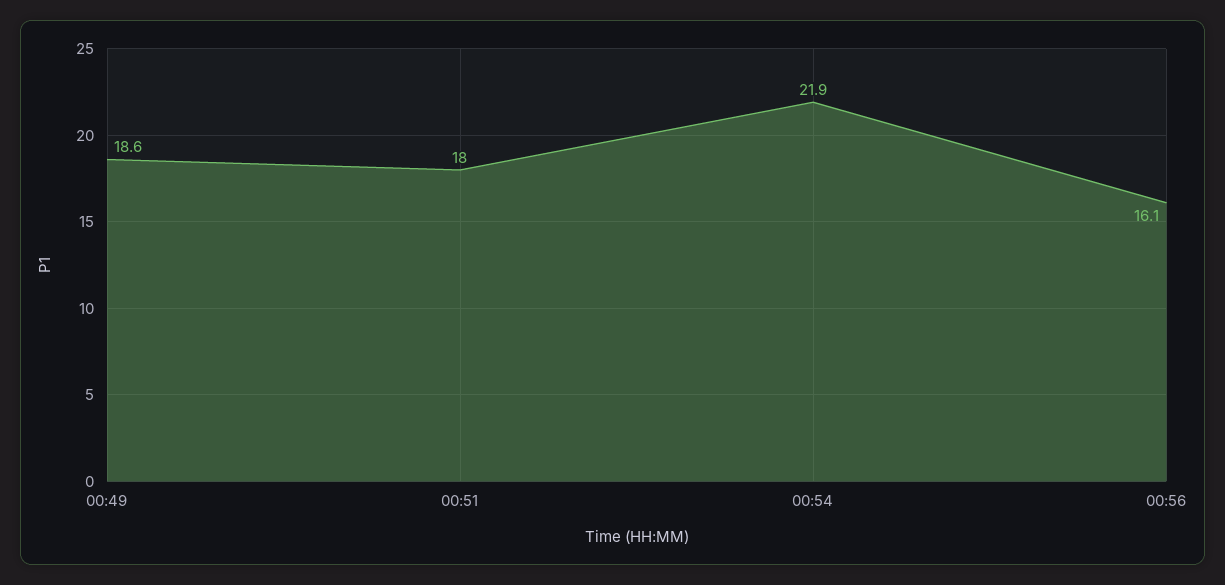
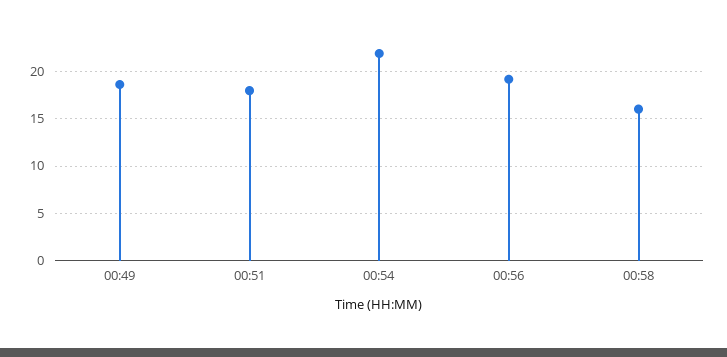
00:56: 16.1 -> 19
00:58: none -> 16

